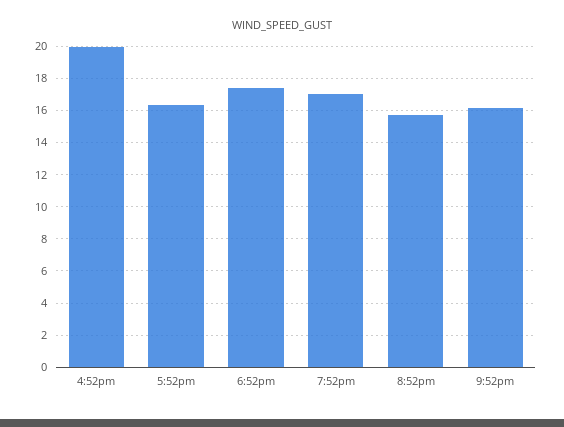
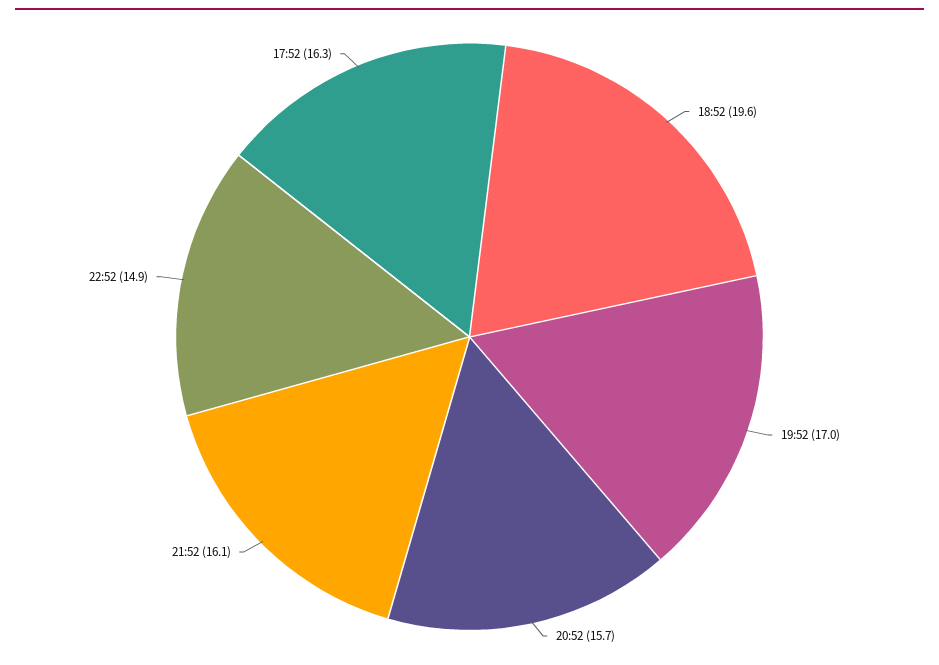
4:52pm: 20 -> none
6:52pm: 17.5 -> 19.6
22:52: none -> 14.9

